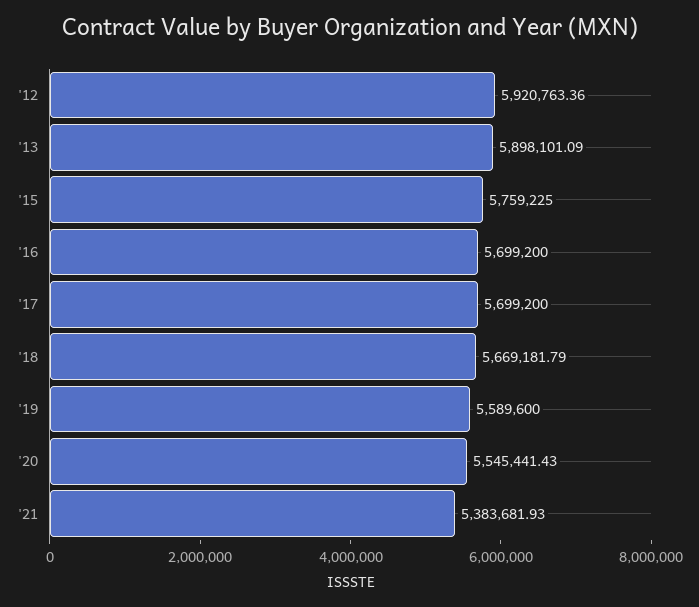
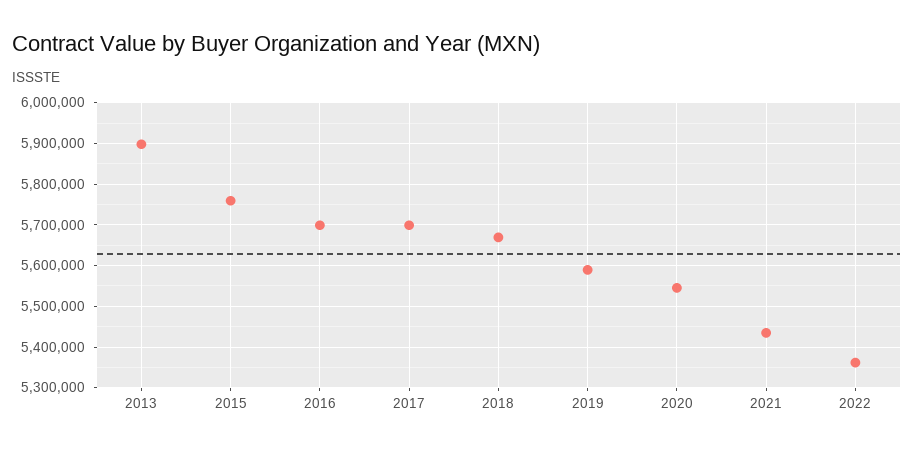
'12: 5920763.36 -> none
'21: 5383681.93 -> 5440000
2022: none -> 5360000

